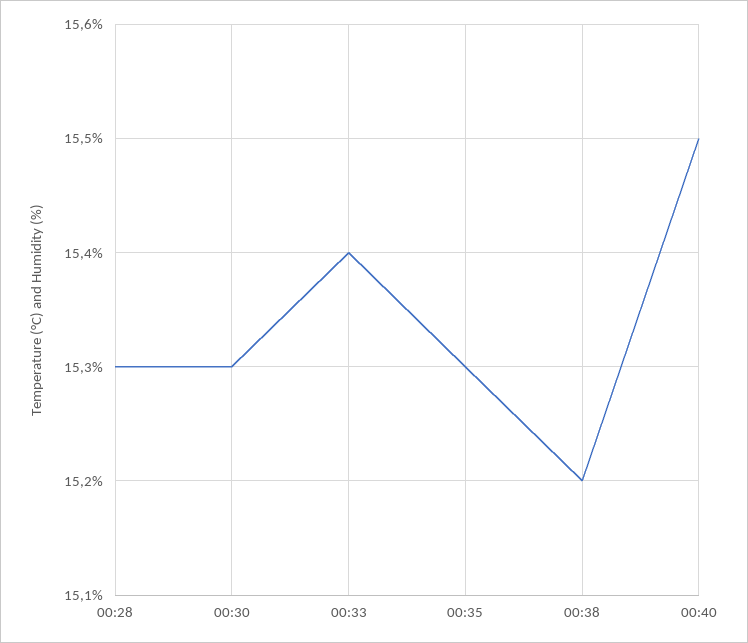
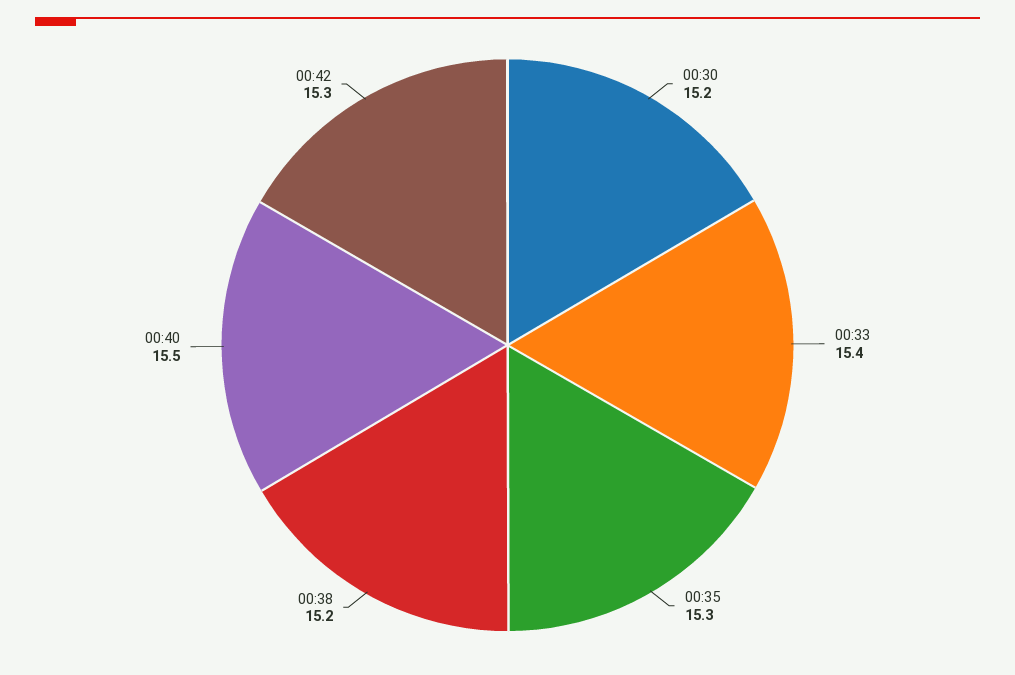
00:28: 15.3 -> none
00:30: 15.3 -> 15.2
00:42: none -> 15.3

